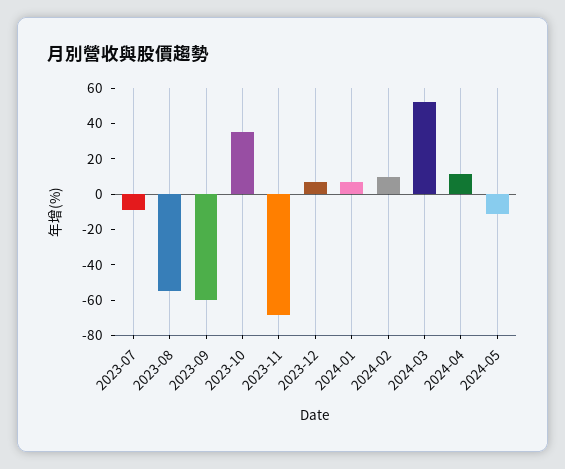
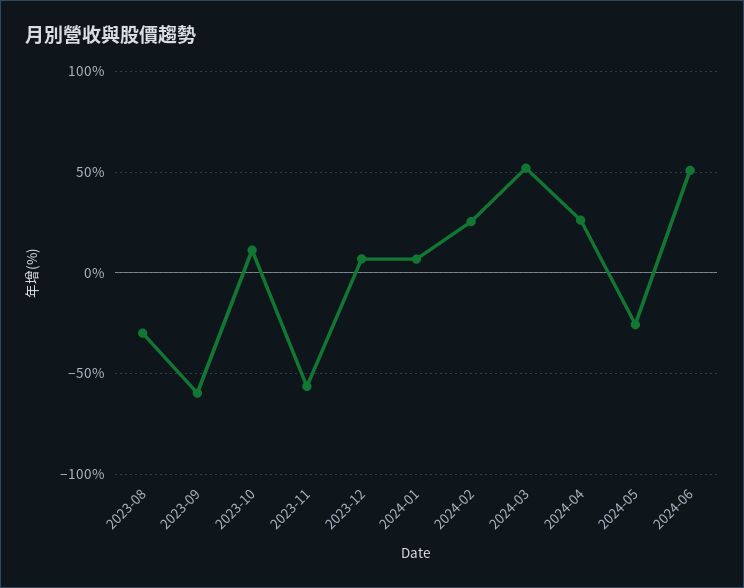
2023-07: -10 -> none
2023-08: -55 -> -30
2023-10: 35 -> 10
2023-11: -70 -> -55
2024-02: 10 -> 25
2024-04: 10 -> 25
2024-05: -10 -> -25
2024-06: none -> 50

